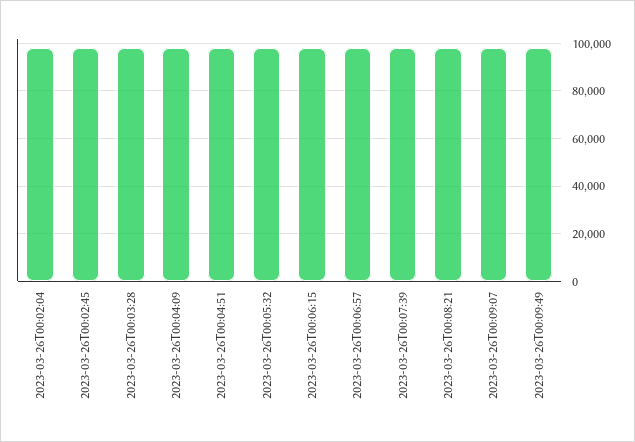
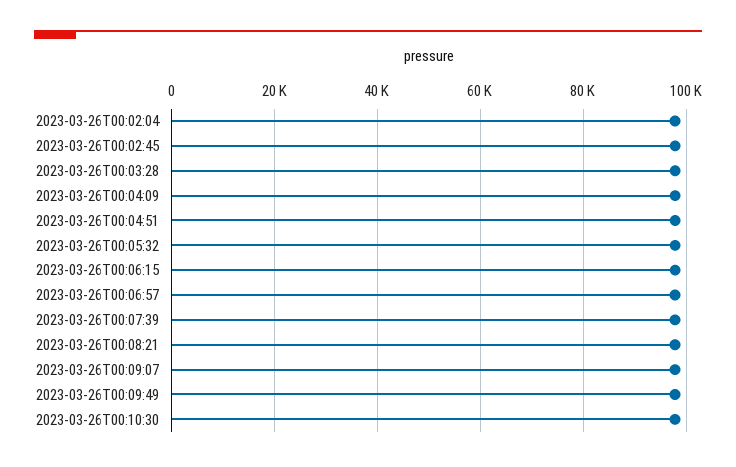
2023-03-26T00:10:30: none -> 98000

